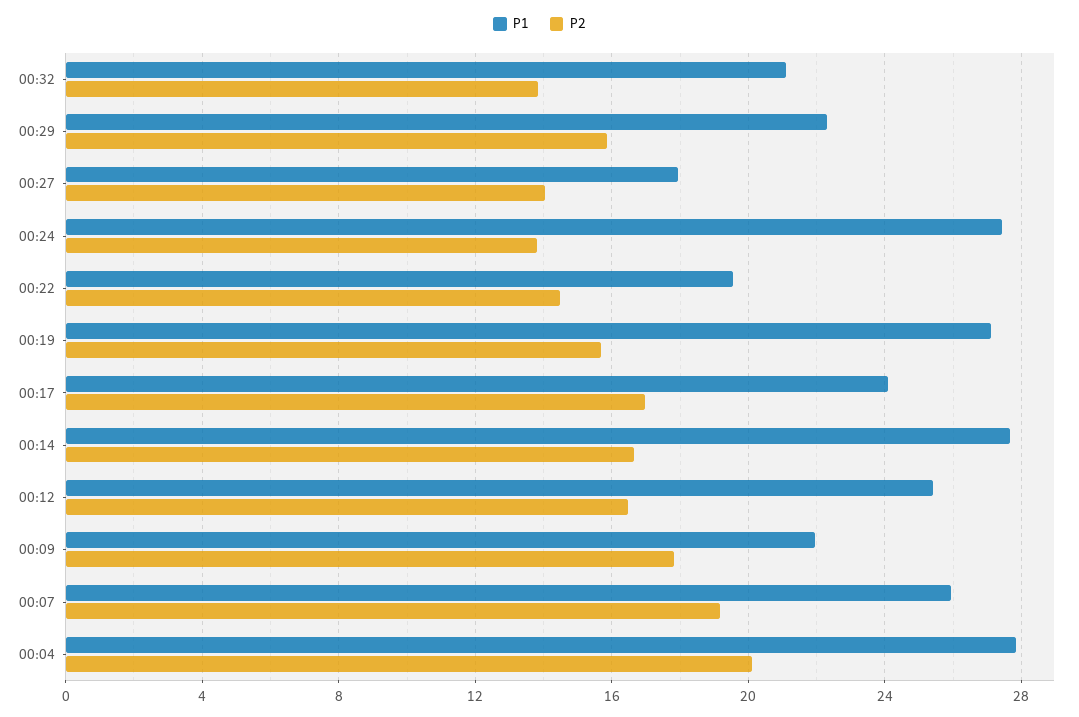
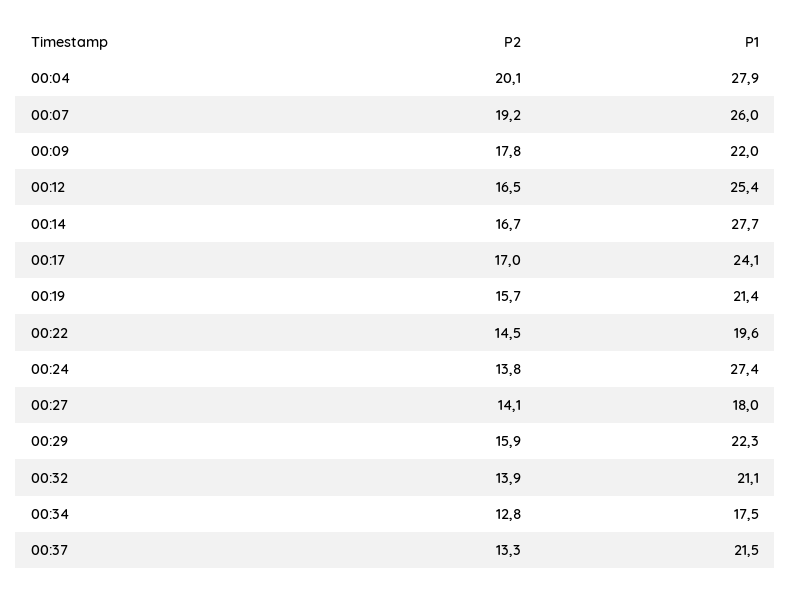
P1, 00:19: 27 -> 21.4
P2, 00:34: none -> 12.8
P1, 00:34: none -> 17.5
P2, 00:37: none -> 13.3
P1, 00:37: none -> 21.5

